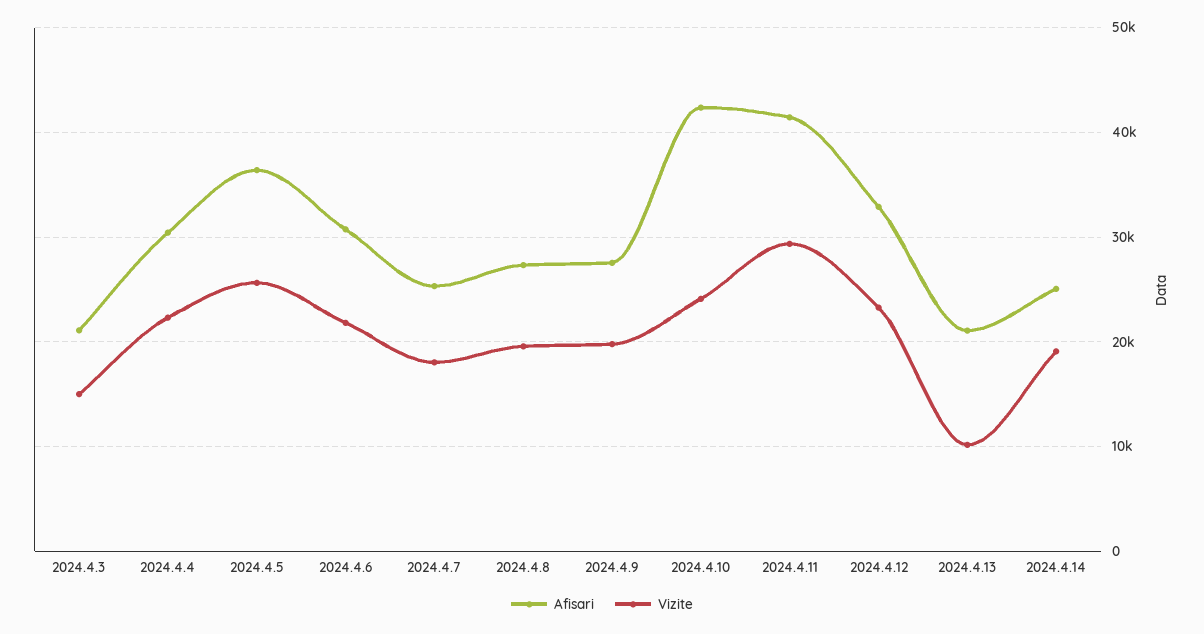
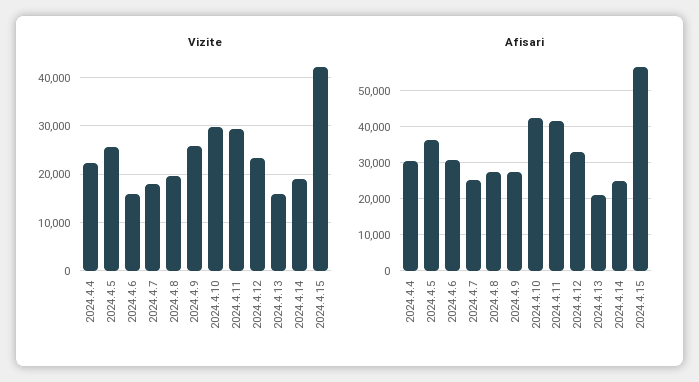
Afisari, 2024.4.3: 21000 -> none
Vizite, 2024.4.3: 15000 -> none
Vizite, 2024.4.6: 22000 -> 16000
Vizite, 2024.4.9: 20000 -> 26000
Vizite, 2024.4.10: 24000 -> 30000
Vizite, 2024.4.13: 10000 -> 16000
Vizite, 2024.4.15: none -> 42000
Afisari, 2024.4.15: none -> 56000

